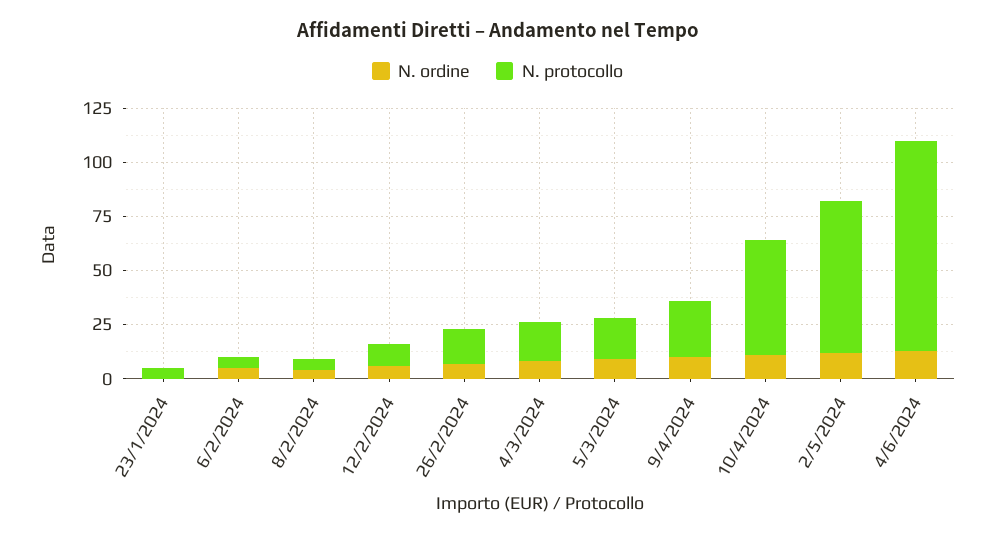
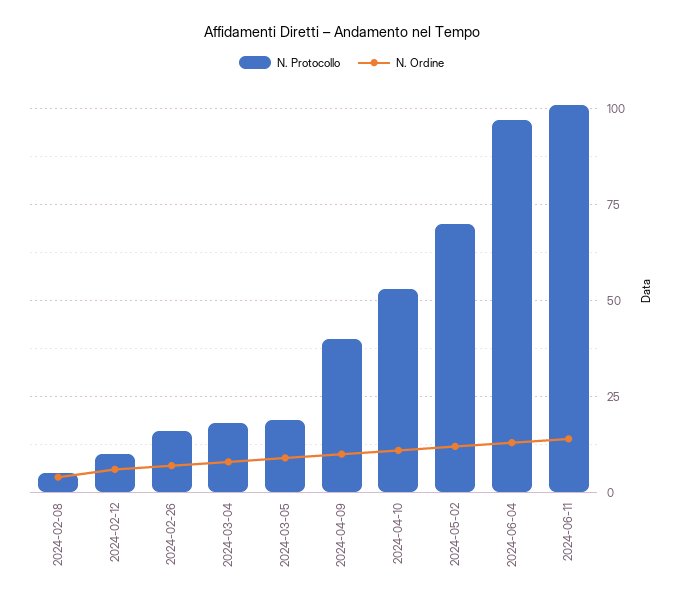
N. ordine, 23/1/2024: 0 -> none
N. protocollo, 23/1/2024: 5 -> none
N. ordine, 6/2/2024: 5 -> none
N. protocollo, 6/2/2024: 5 -> none
N. protocollo, 9/4/2024: 25 -> 40
N. protocollo, 2024-06-11: none -> 100
N. ordine, 2024-06-11: none -> 15

